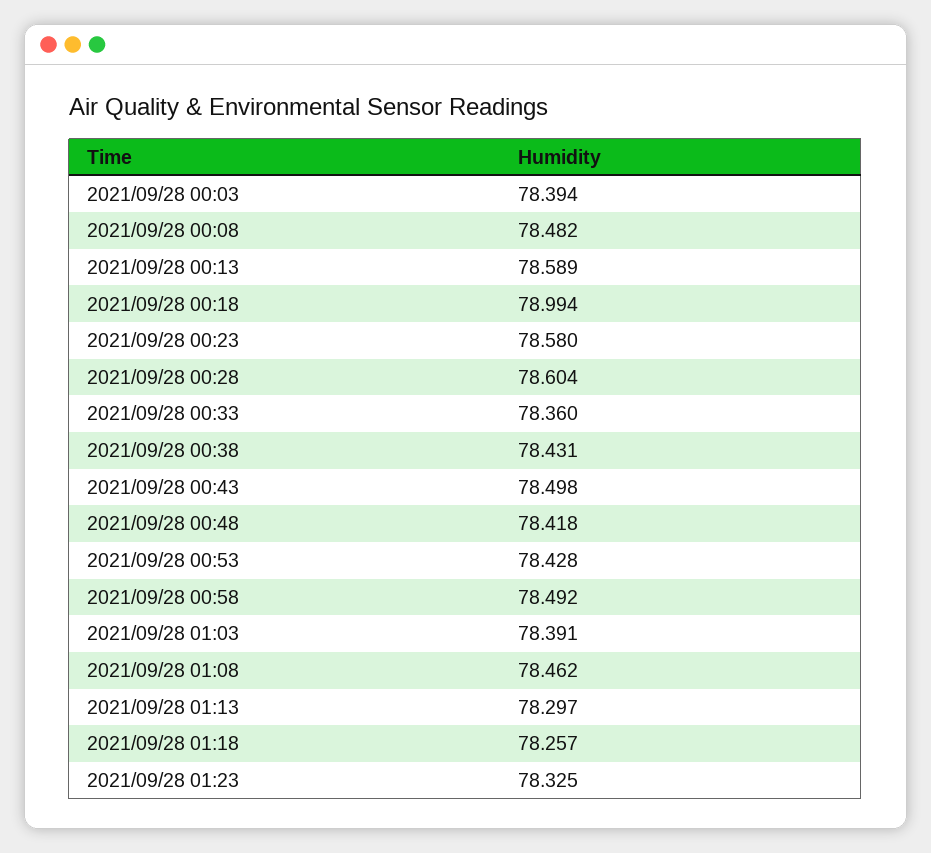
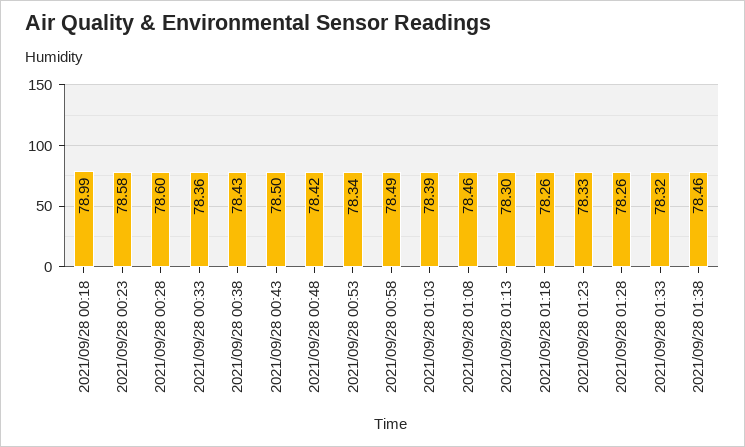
2021/09/28 00:03: 78.394 -> none
2021/09/28 00:08: 78.482 -> none
2021/09/28 00:13: 78.589 -> none
2021/09/28 00:53: 78.428 -> 78.34
2021/09/28 01:28: none -> 78.26
2021/09/28 01:33: none -> 78.32
2021/09/28 01:38: none -> 78.46

